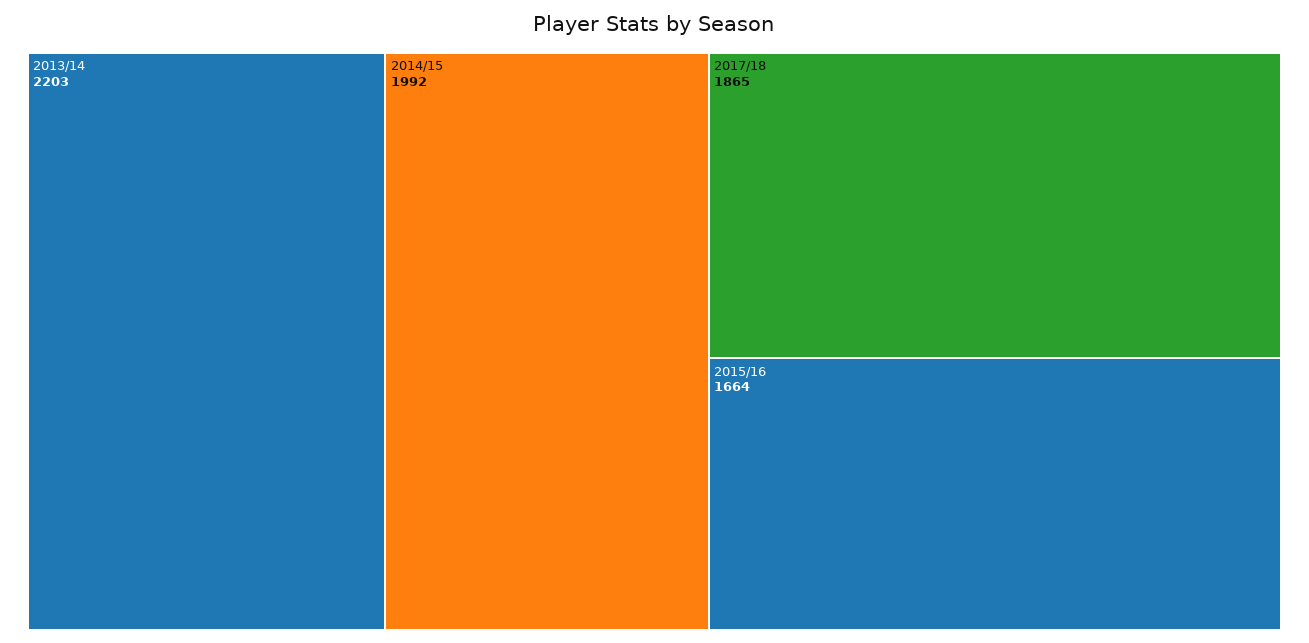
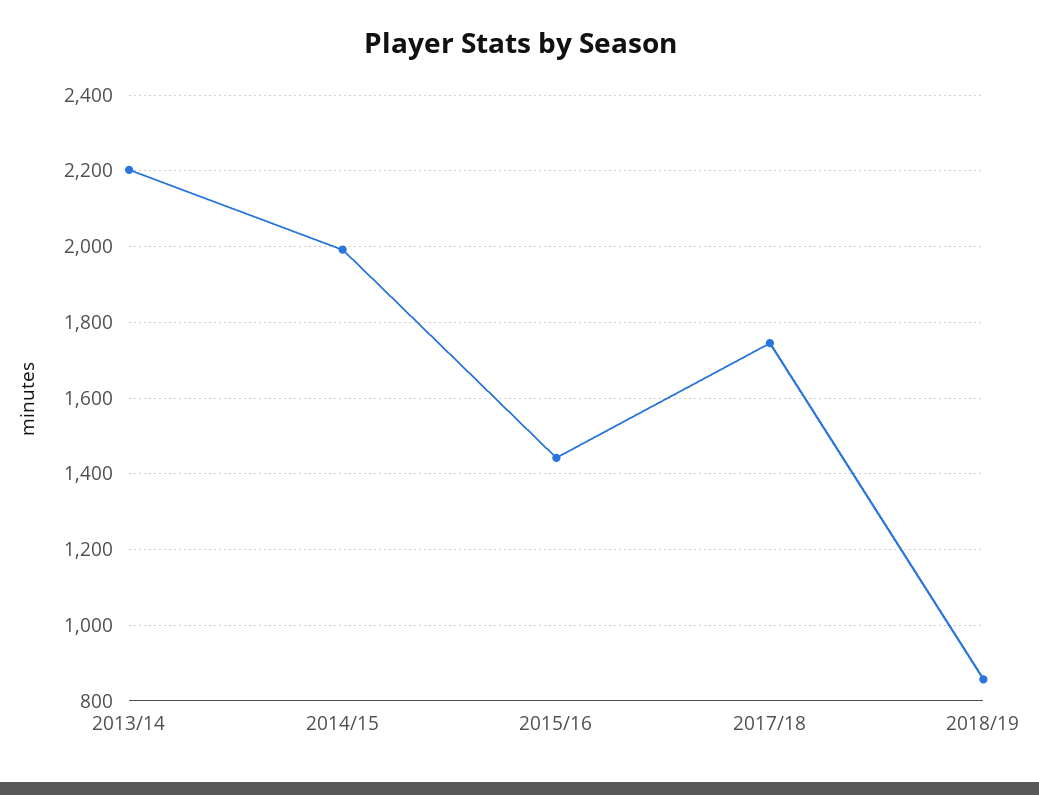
2017/18: 1865 -> 1740
2015/16: 1664 -> 1440
2018/19: none -> 860

